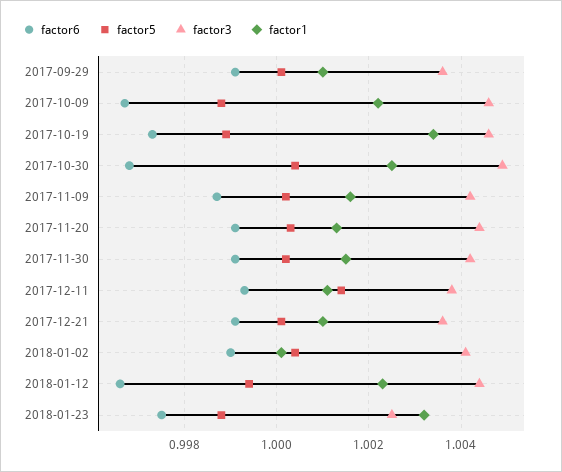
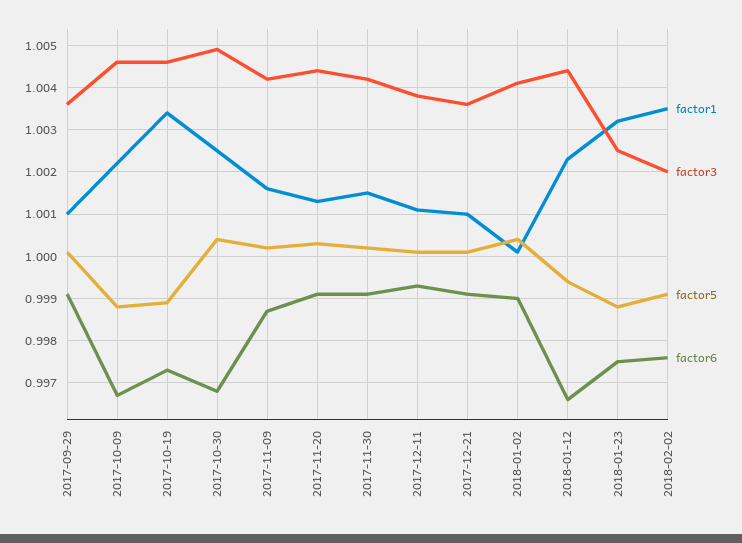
factor5, 2017-12-11: 1.0015 -> 1
factor1, 2018-02-02: none -> 1.0035
factor3, 2018-02-02: none -> 1.002
factor5, 2018-02-02: none -> 0.999
factor6, 2018-02-02: none -> 0.9975

